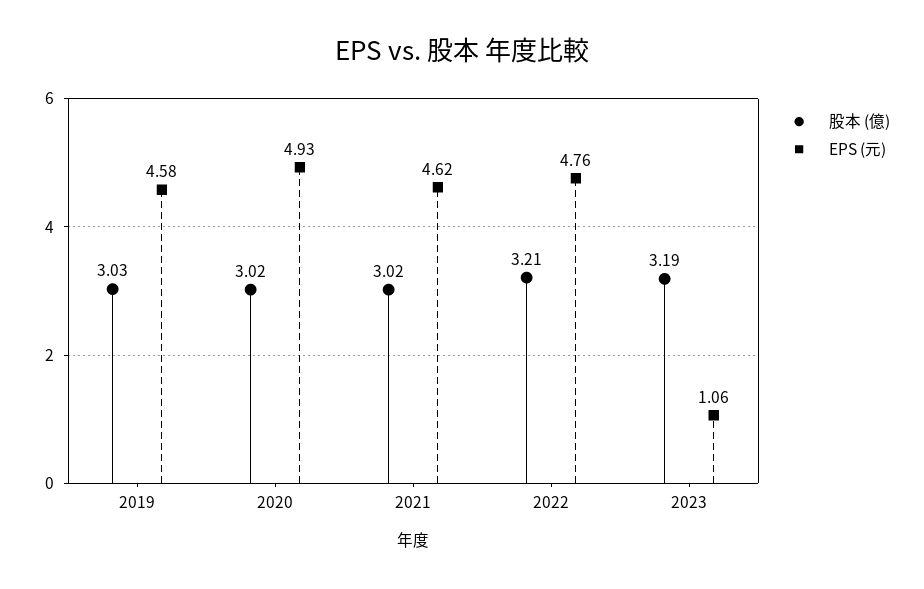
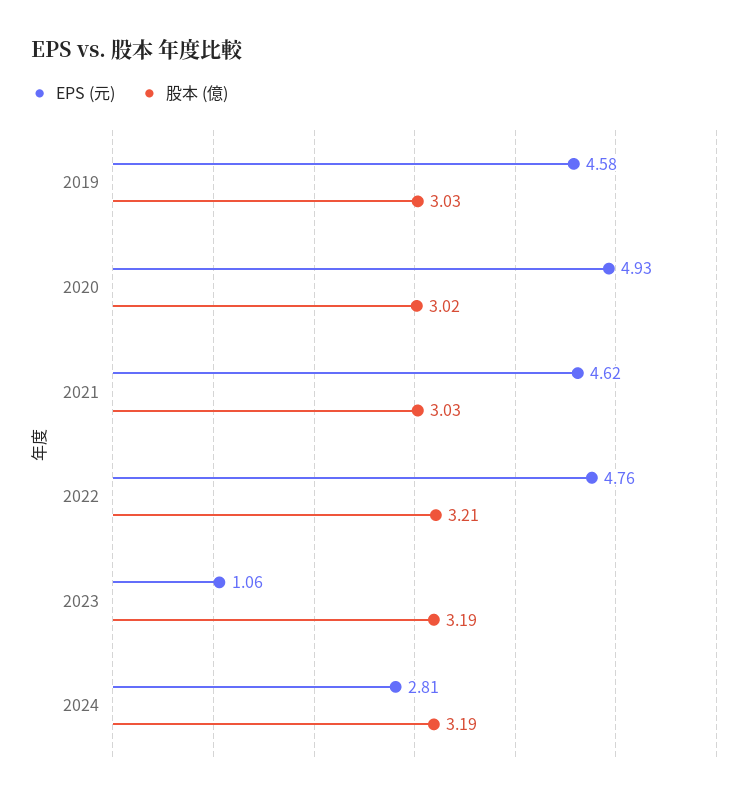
股本 (億), 2021: 3.02 -> 3.03
EPS (元), 2024: none -> 2.81
股本 (億), 2024: none -> 3.19

